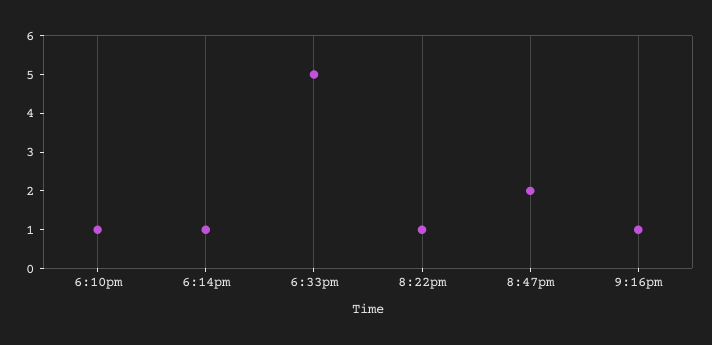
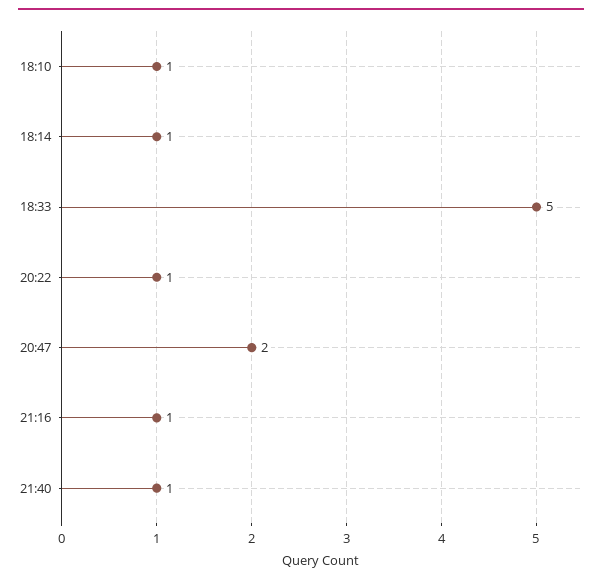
21:40: none -> 1

